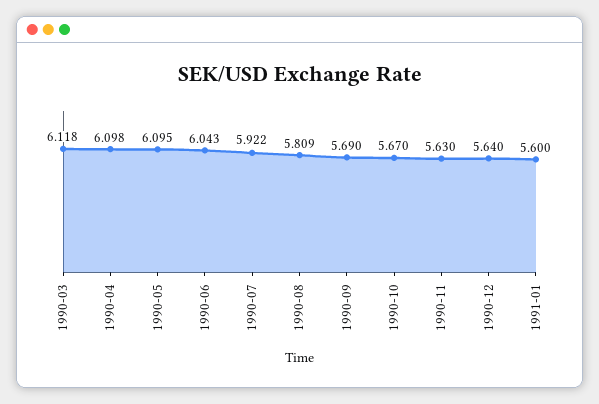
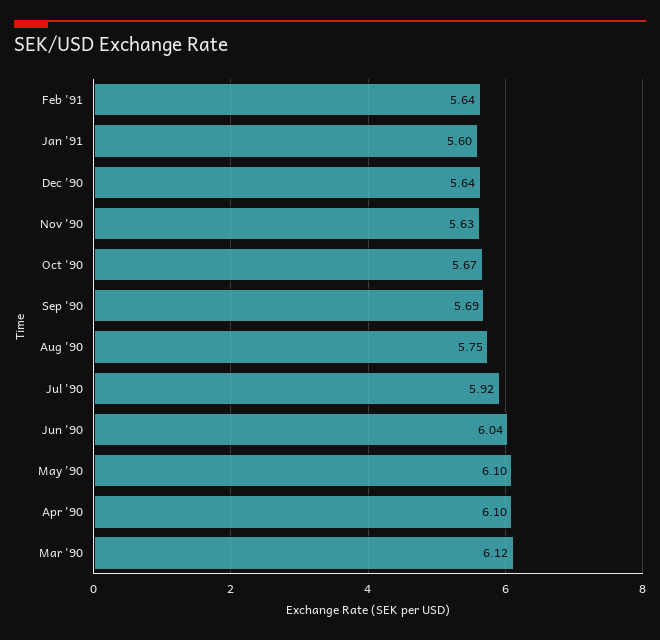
1990-08: 5.809 -> 5.75
Feb '91: none -> 5.64

